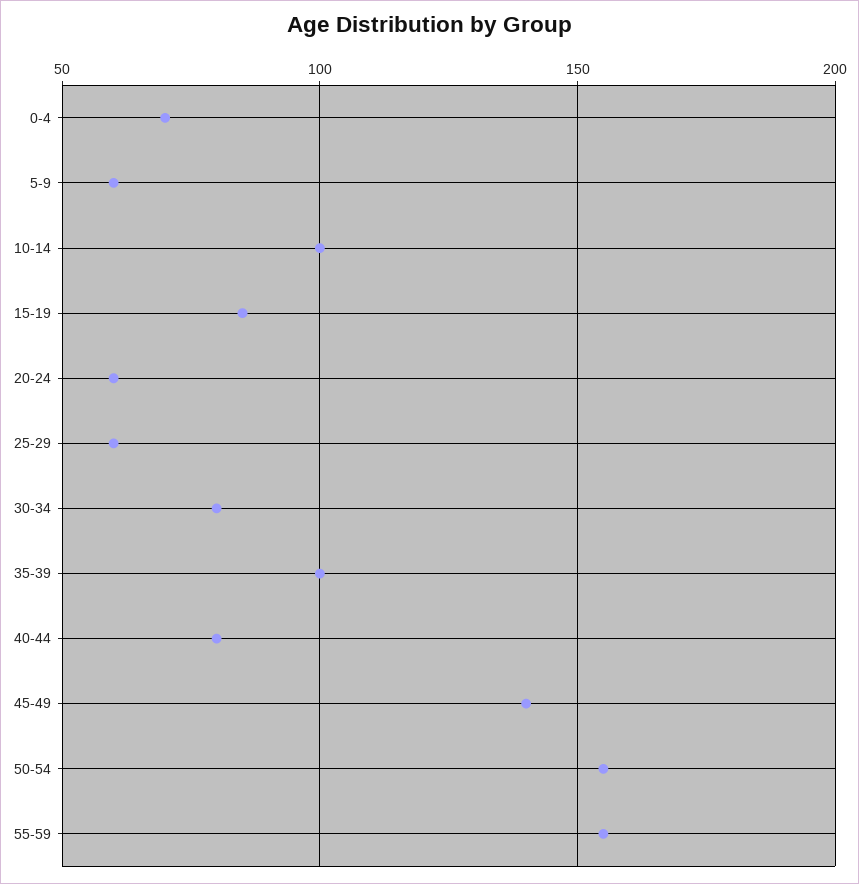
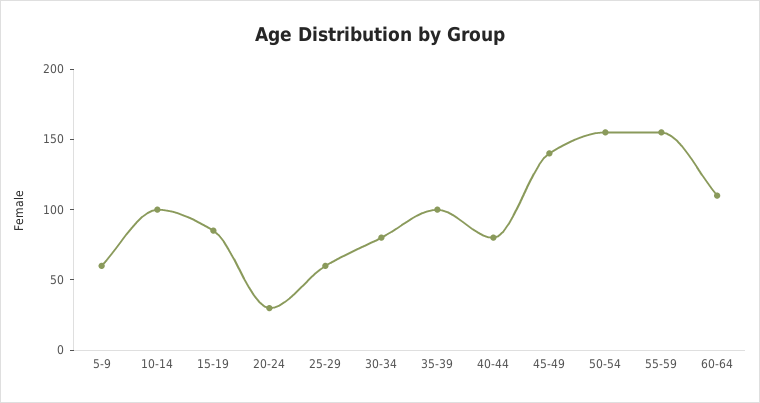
0-4: 70 -> none
20-24: 60 -> 30
60-64: none -> 110

